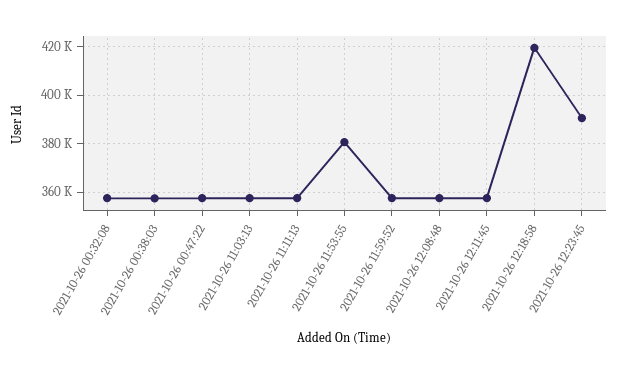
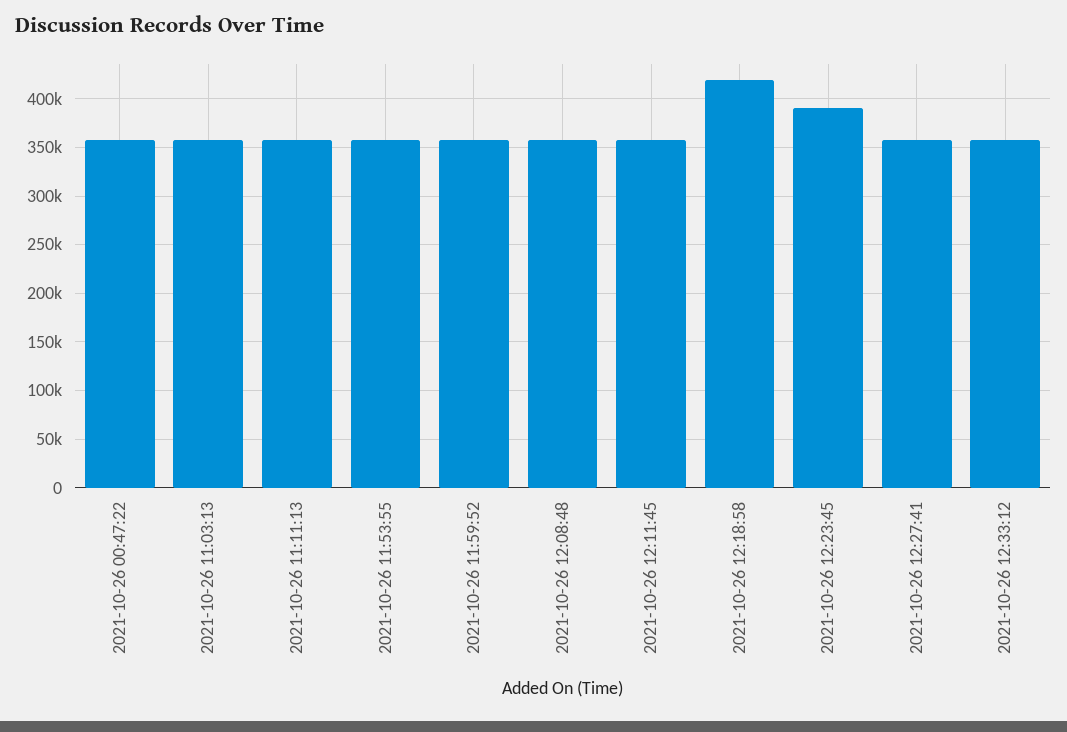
2021-10-26 00:32:08: 357500 -> none
2021-10-26 00:38:03: 357500 -> none
2021-10-26 11:53:55: 380000 -> 360000
2021-10-26 12:27:41: none -> 360000
2021-10-26 12:33:12: none -> 360000

